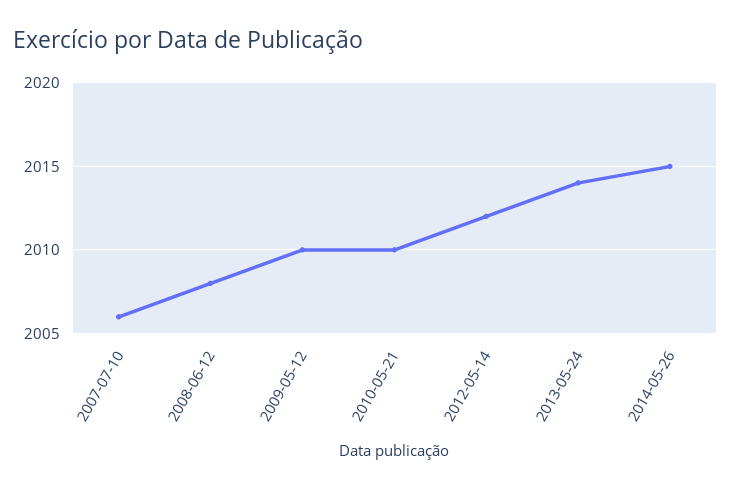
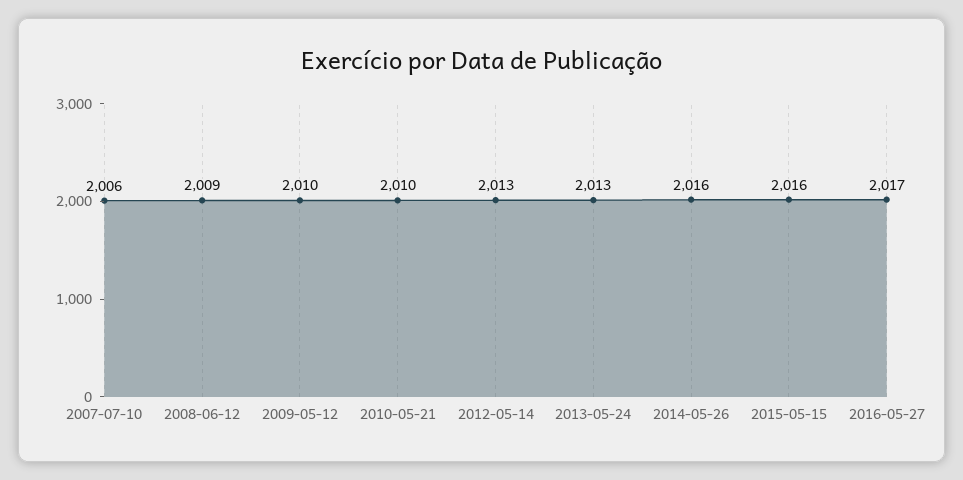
2008-06-12: 2008 -> 2009
2012-05-14: 2012 -> 2013
2013-05-24: 2014 -> 2013
2014-05-26: 2015 -> 2016
2015-05-15: none -> 2016
2016-05-27: none -> 2017

